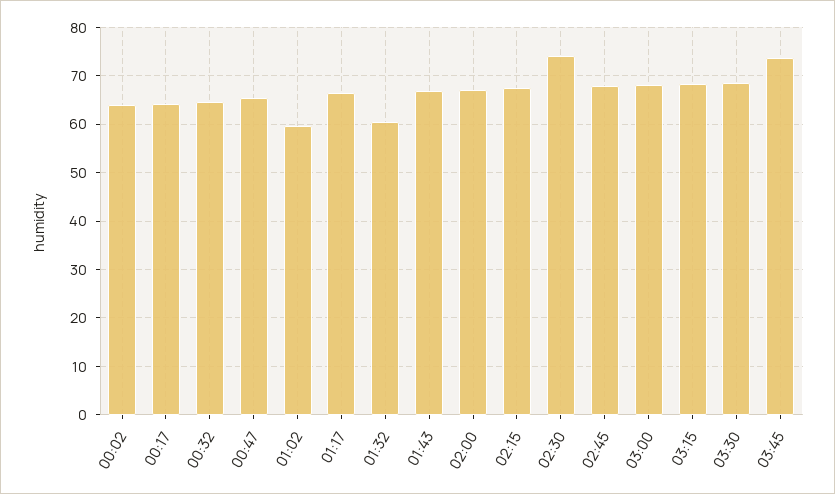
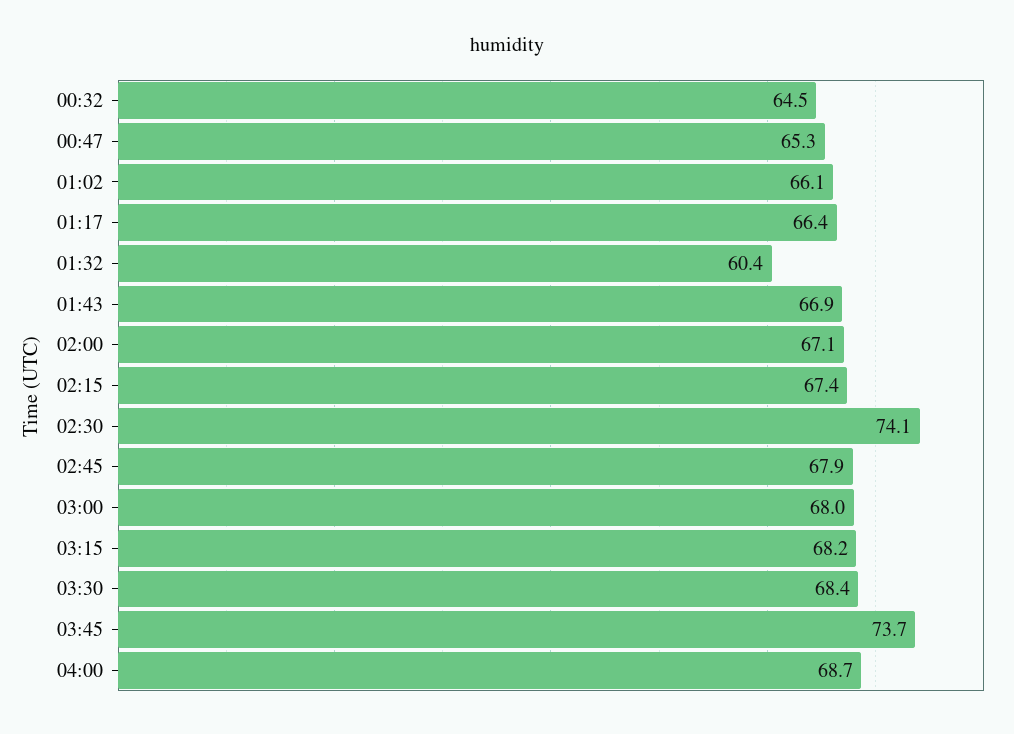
00:02: 64 -> none
00:17: 64 -> none
01:02: 60 -> 66.1
04:00: none -> 68.7

